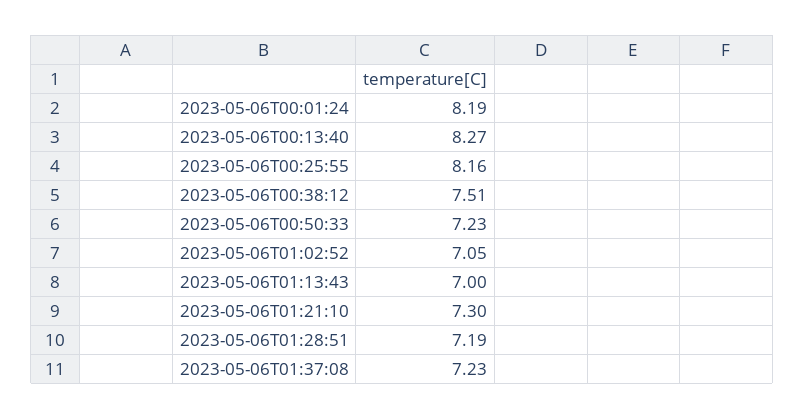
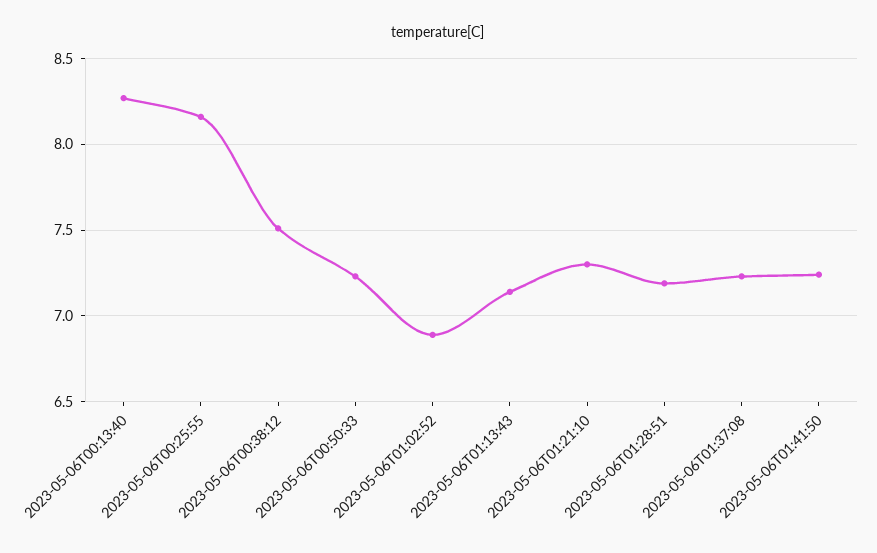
2023-05-06T00:01:24: 8.19 -> none
2023-05-06T01:02:52: 7.05 -> 6.9
2023-05-06T01:13:43: 7 -> 7.15
2023-05-06T01:41:50: none -> 7.25

